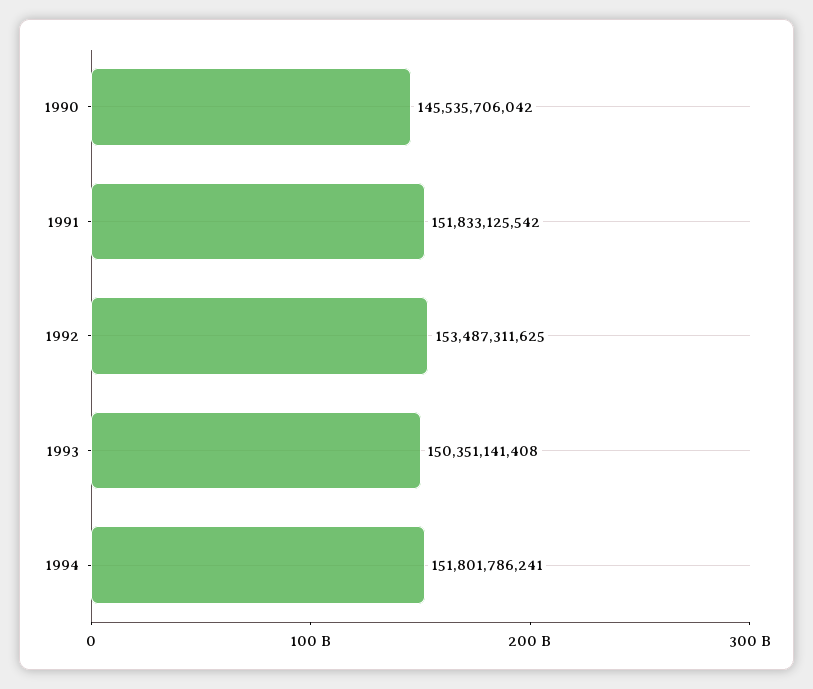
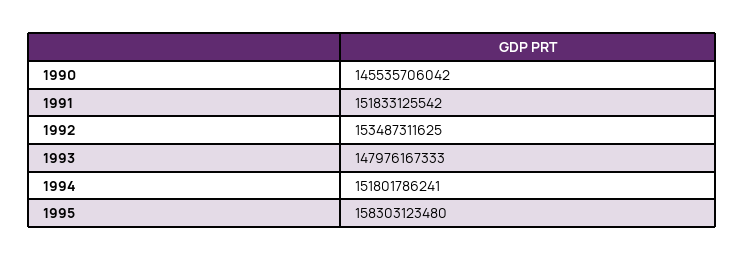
1993: 150351141408 -> 147976167333
1995: none -> 158303123480

